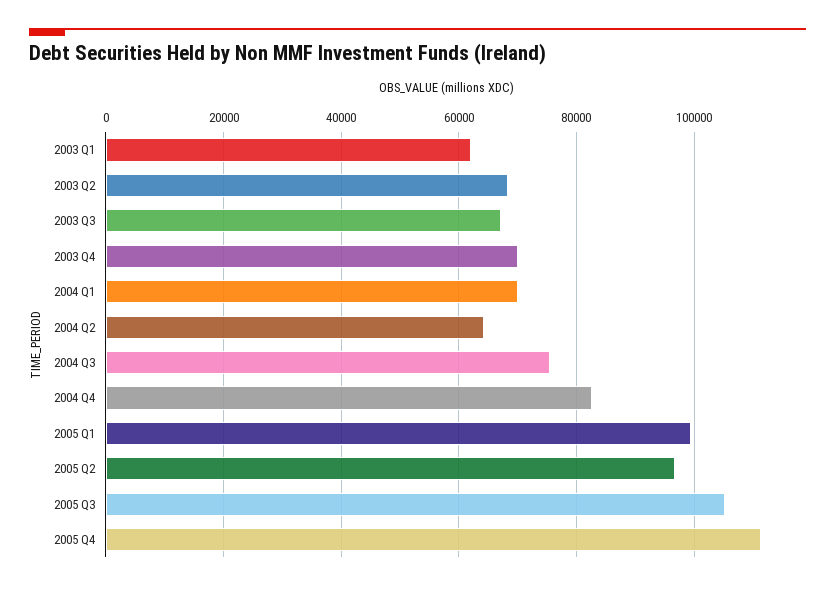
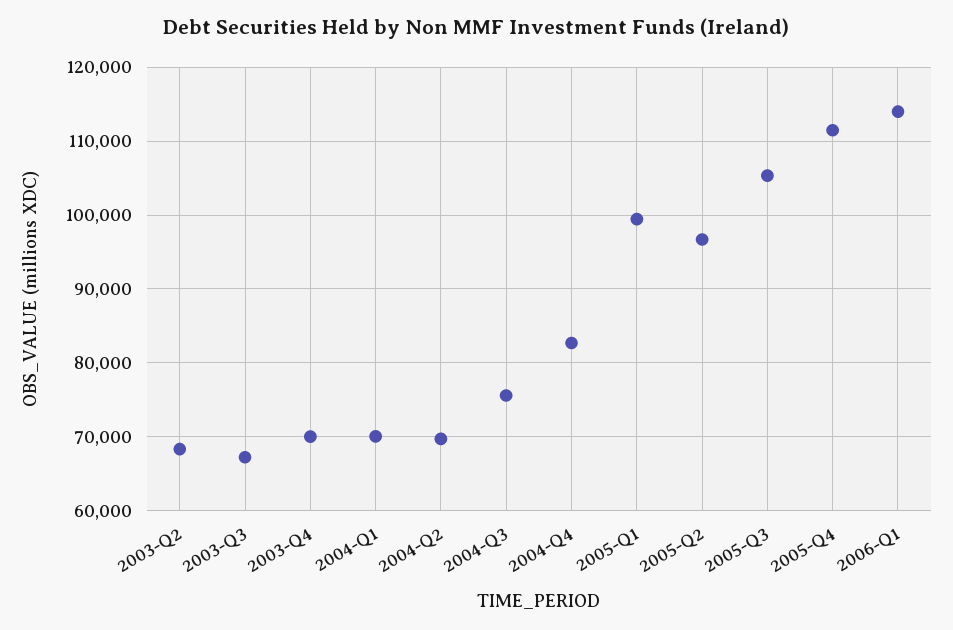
2003 Q1: 62000 -> none
2004 Q2: 64000 -> 70000
2006-Q1: none -> 114000

